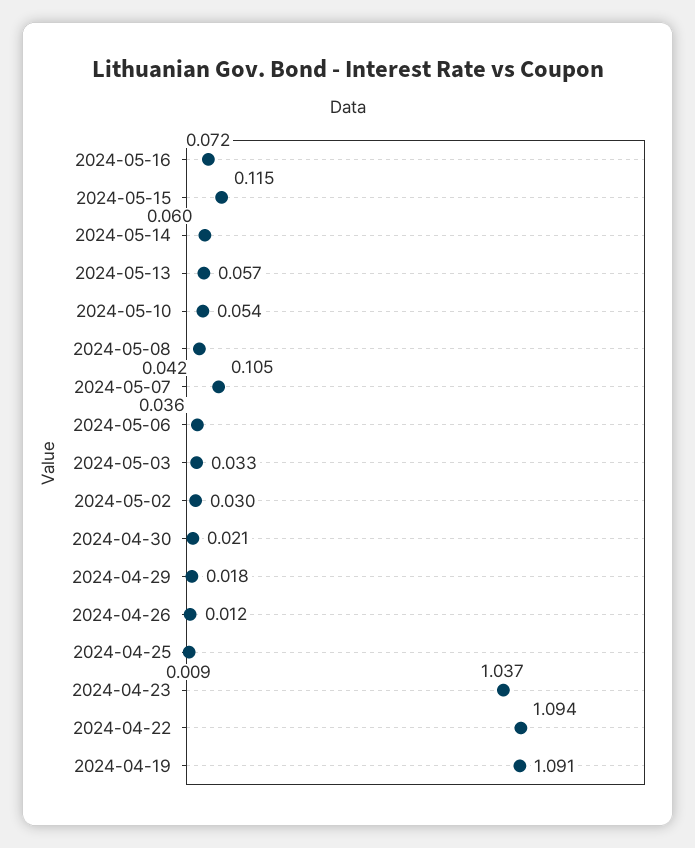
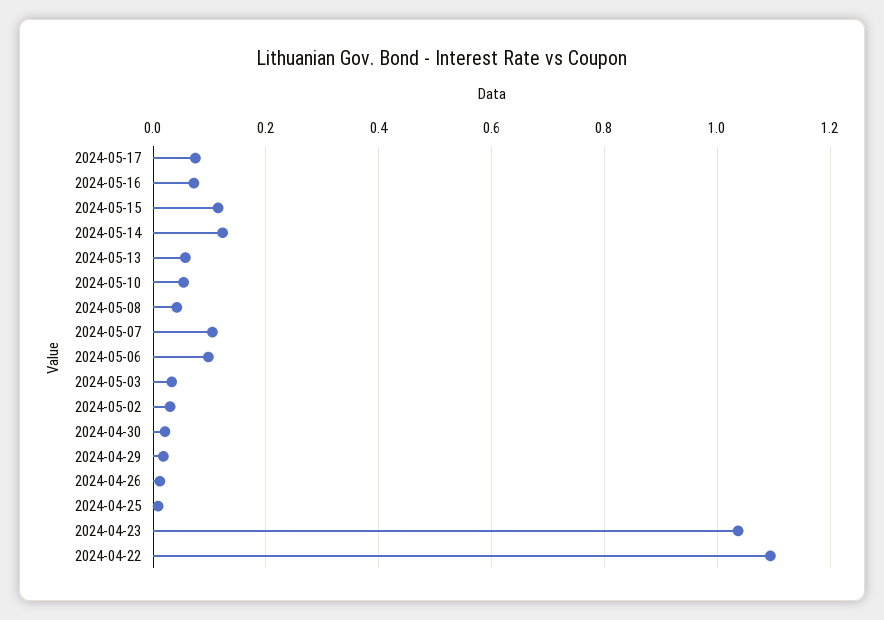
2024-05-14: 0.06 -> 0.12
2024-05-06: 0.036 -> 0.1
2024-04-19: 1.091 -> none
2024-05-17: none -> 0.08

